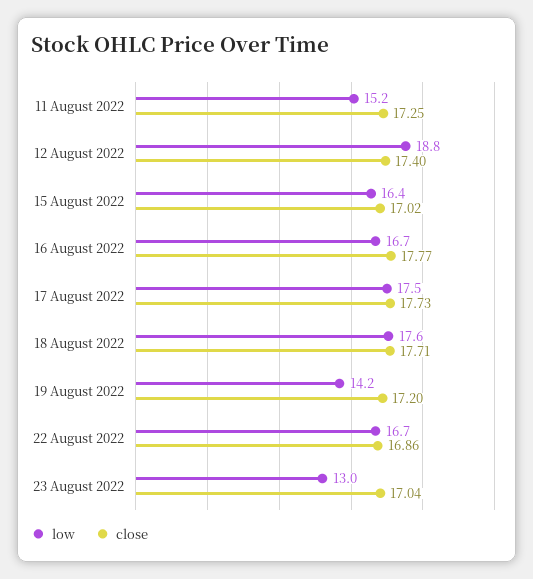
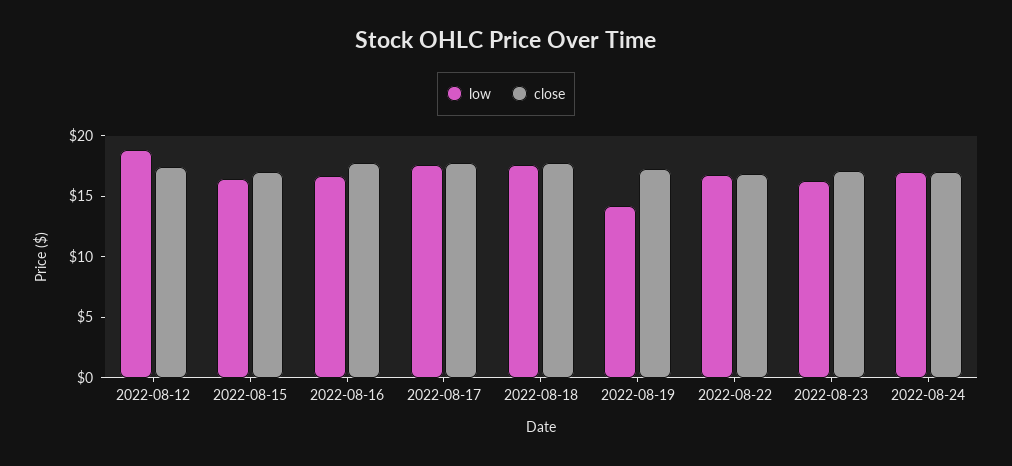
low, 11 August 2022: 15.2 -> none
close, 11 August 2022: 17.25 -> none
low, 23 August 2022: 13 -> 16
low, 2022-08-24: none -> 17
close, 2022-08-24: none -> 17

